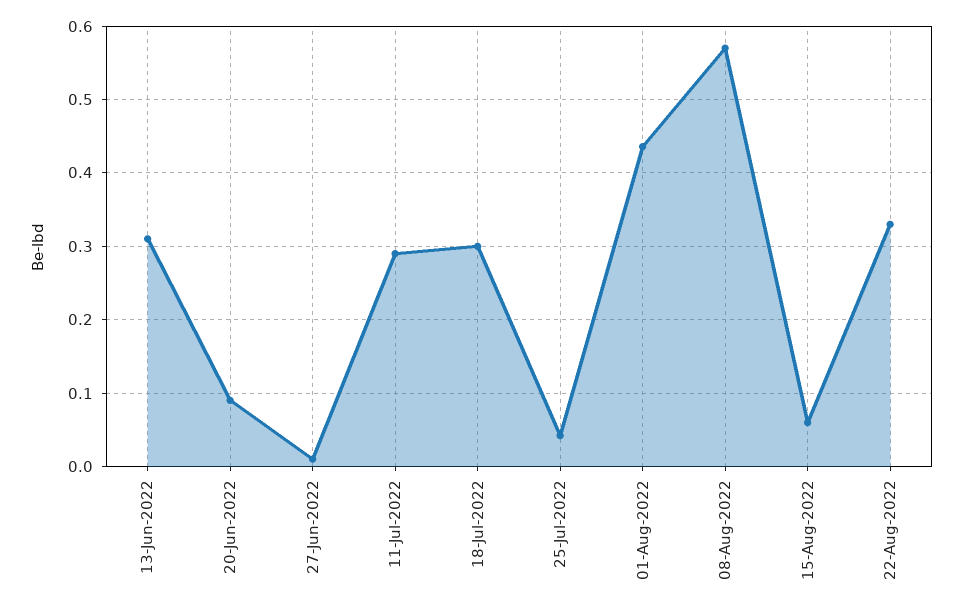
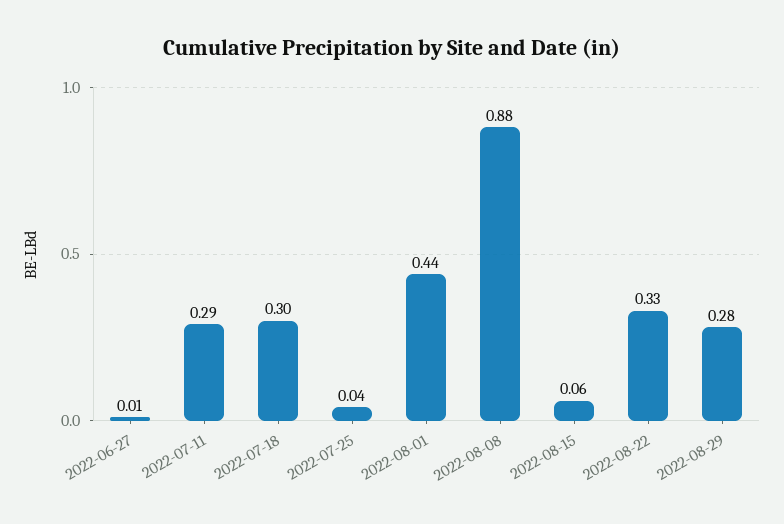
13-Jun-2022: 0.31 -> none
20-Jun-2022: 0.09 -> none
08-Aug-2022: 0.57 -> 0.88
2022-08-29: none -> 0.28

